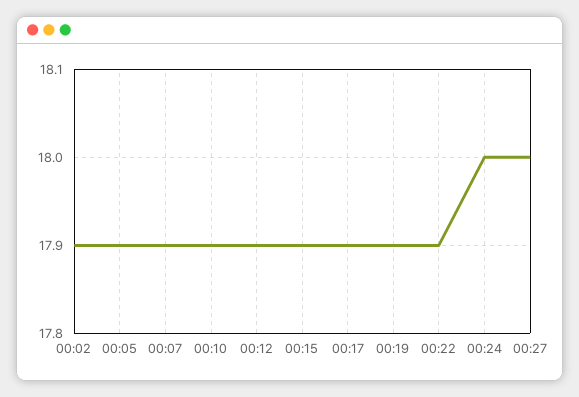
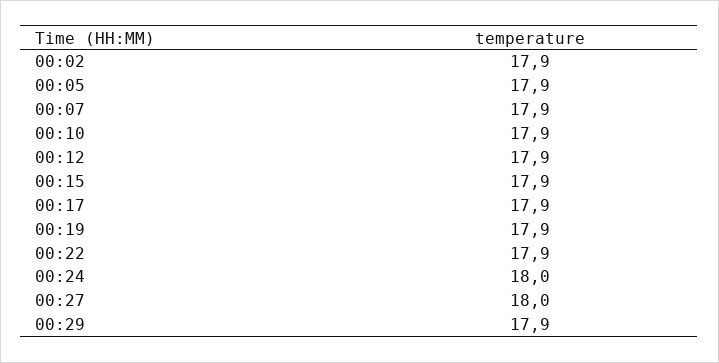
00:29: none -> 17.9

